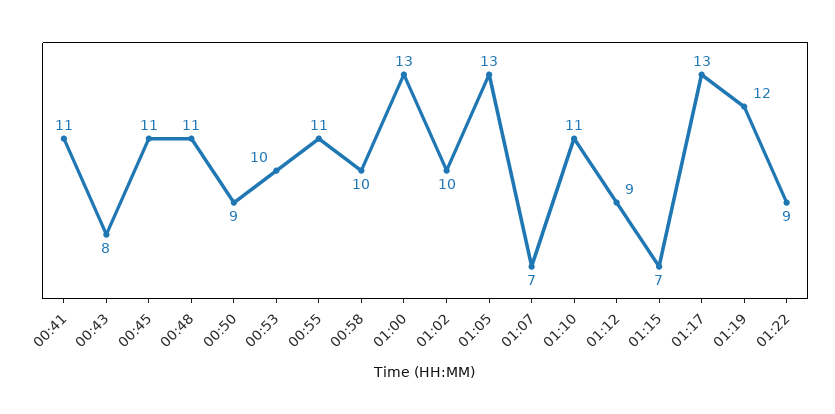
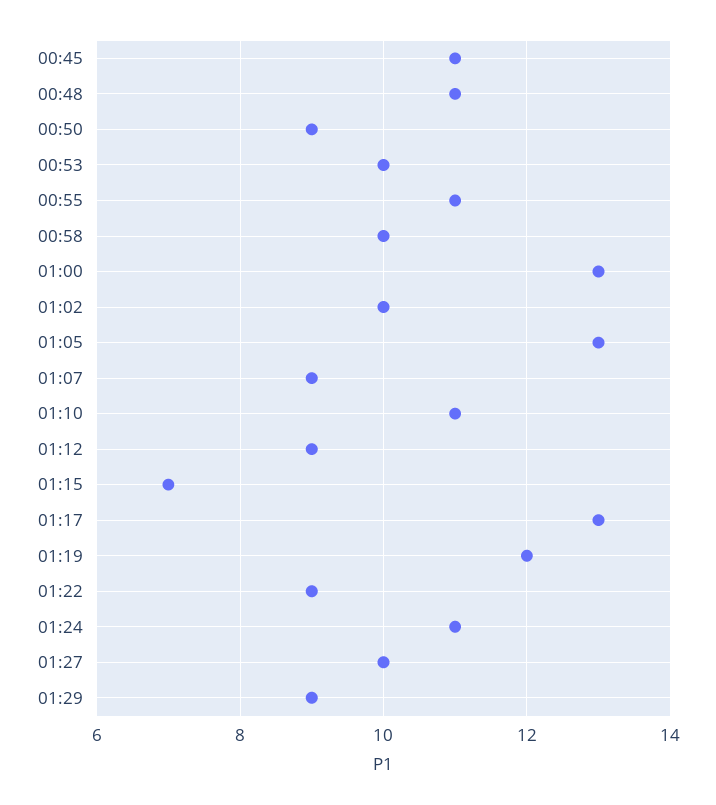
00:41: 11 -> none
00:43: 8 -> none
01:07: 7 -> 9
01:24: none -> 11
01:27: none -> 10
01:29: none -> 9

